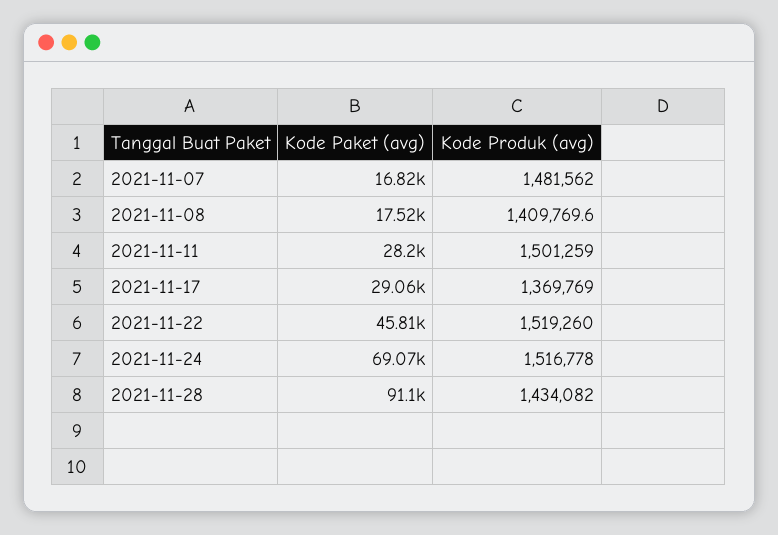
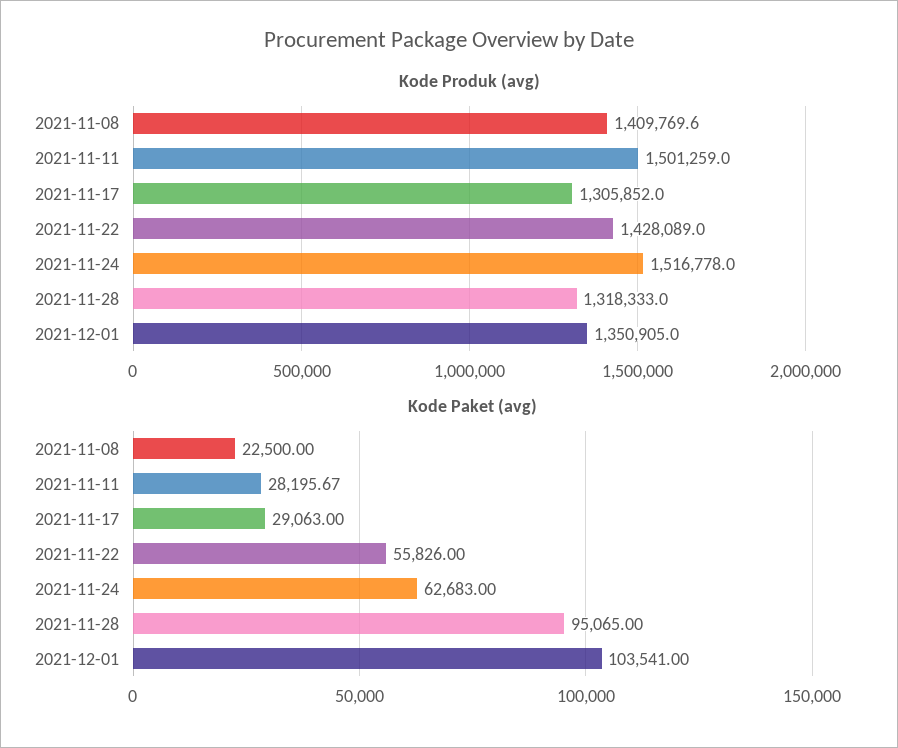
Kode Paket (avg), 2021-11-07: 16820 -> none
Kode Produk (avg), 2021-11-07: 1481562 -> none
Kode Paket (avg), 2021-11-08: 17520 -> 22500
Kode Produk (avg), 2021-11-17: 1369769 -> 1305852
Kode Paket (avg), 2021-11-22: 45810 -> 55826
Kode Produk (avg), 2021-11-22: 1519260 -> 1428089
Kode Paket (avg), 2021-11-24: 69070 -> 62683
Kode Paket (avg), 2021-11-28: 91100 -> 95065
Kode Produk (avg), 2021-11-28: 1434082 -> 1318333
Kode Produk (avg), 2021-12-01: none -> 1350905
Kode Paket (avg), 2021-12-01: none -> 103541

